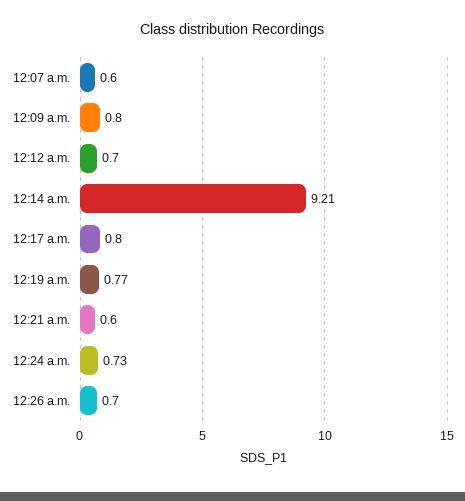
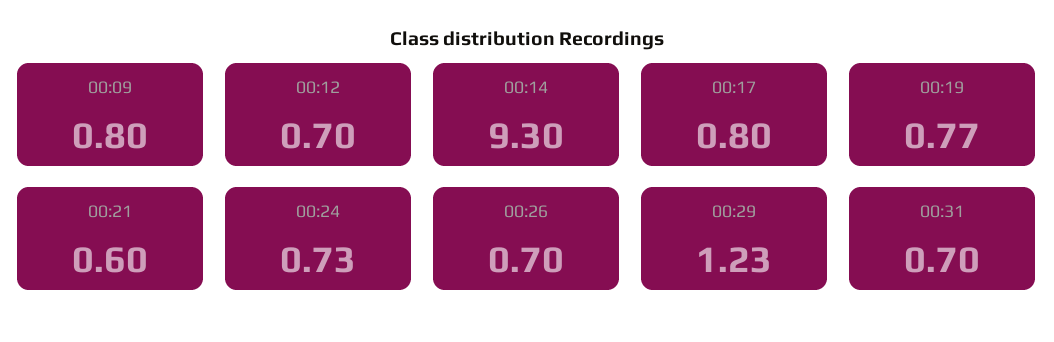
12:07 a.m.: 0.6 -> none
12:14 a.m.: 9.21 -> 9.3
00:29: none -> 1.23
00:31: none -> 0.7

